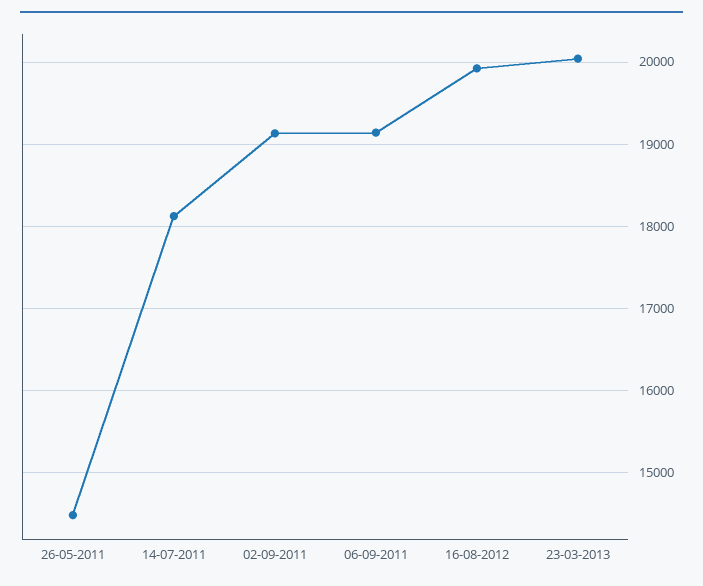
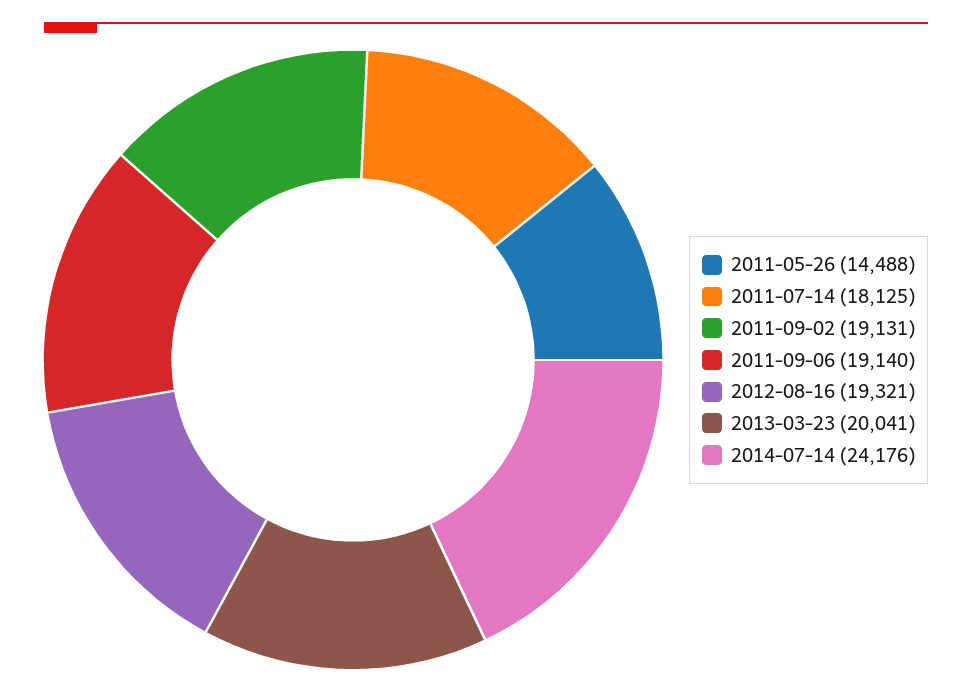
16-08-2012: 19900 -> 19321
2014-07-14: none -> 24176

